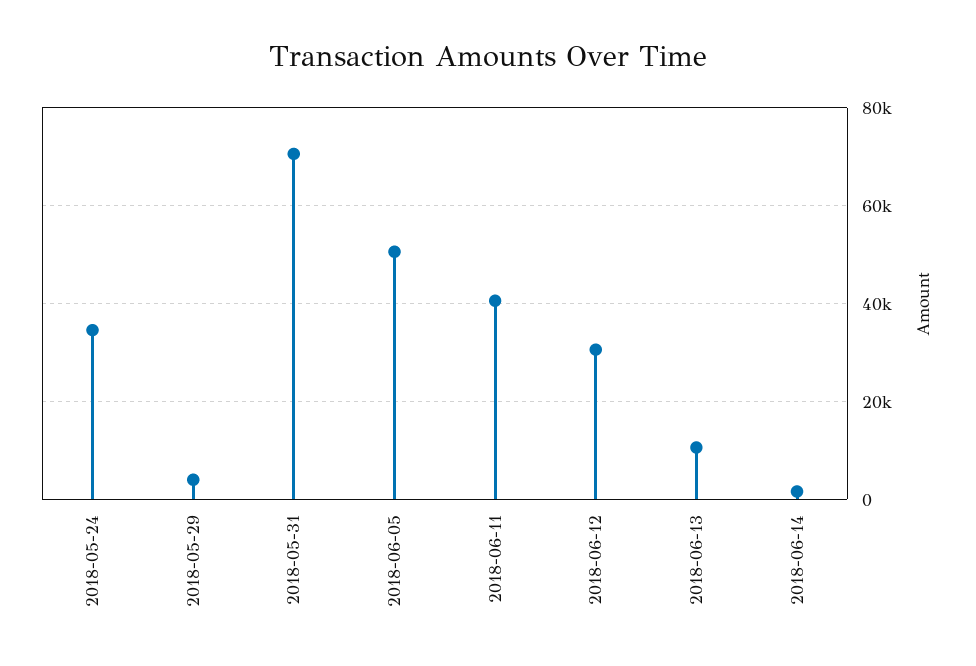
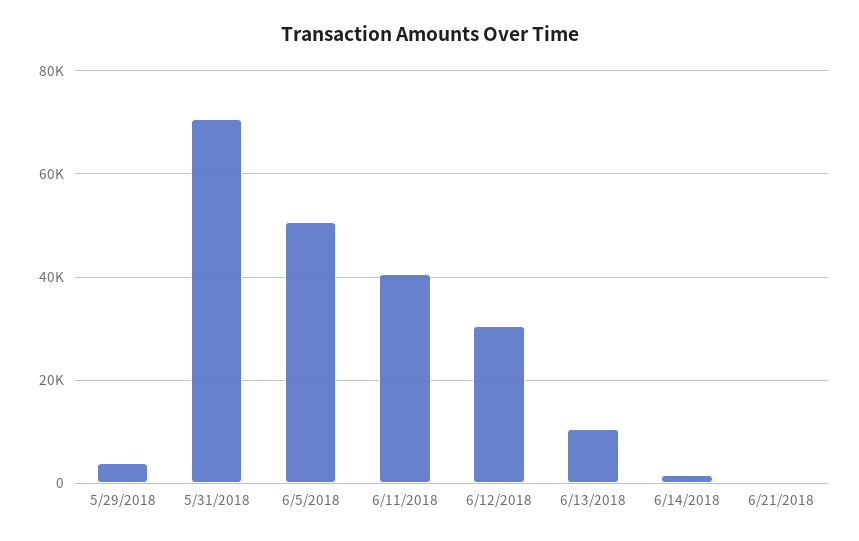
2018-05-24: 34000 -> none
6/21/2018: none -> 0

